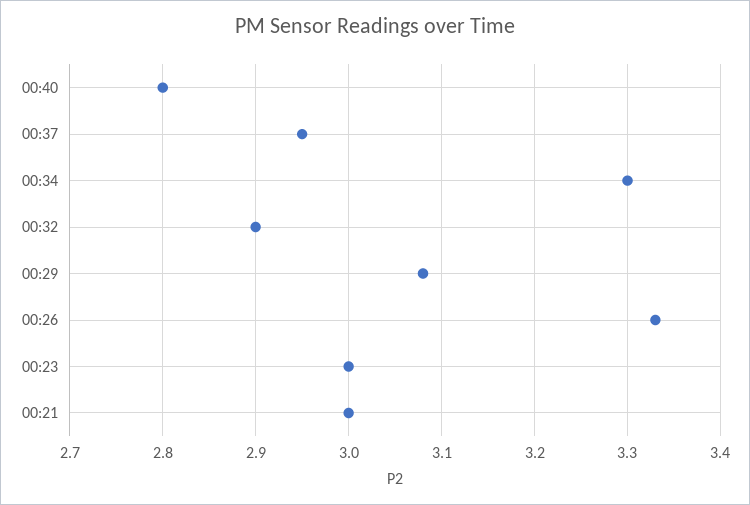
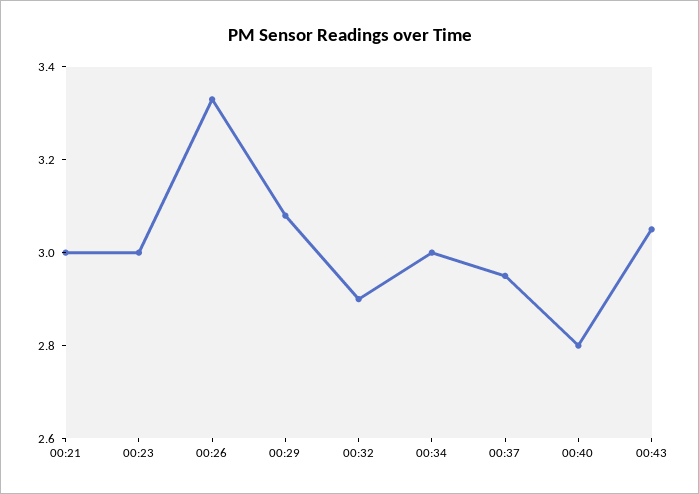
00:34: 3.3 -> 3
00:43: none -> 3.05

